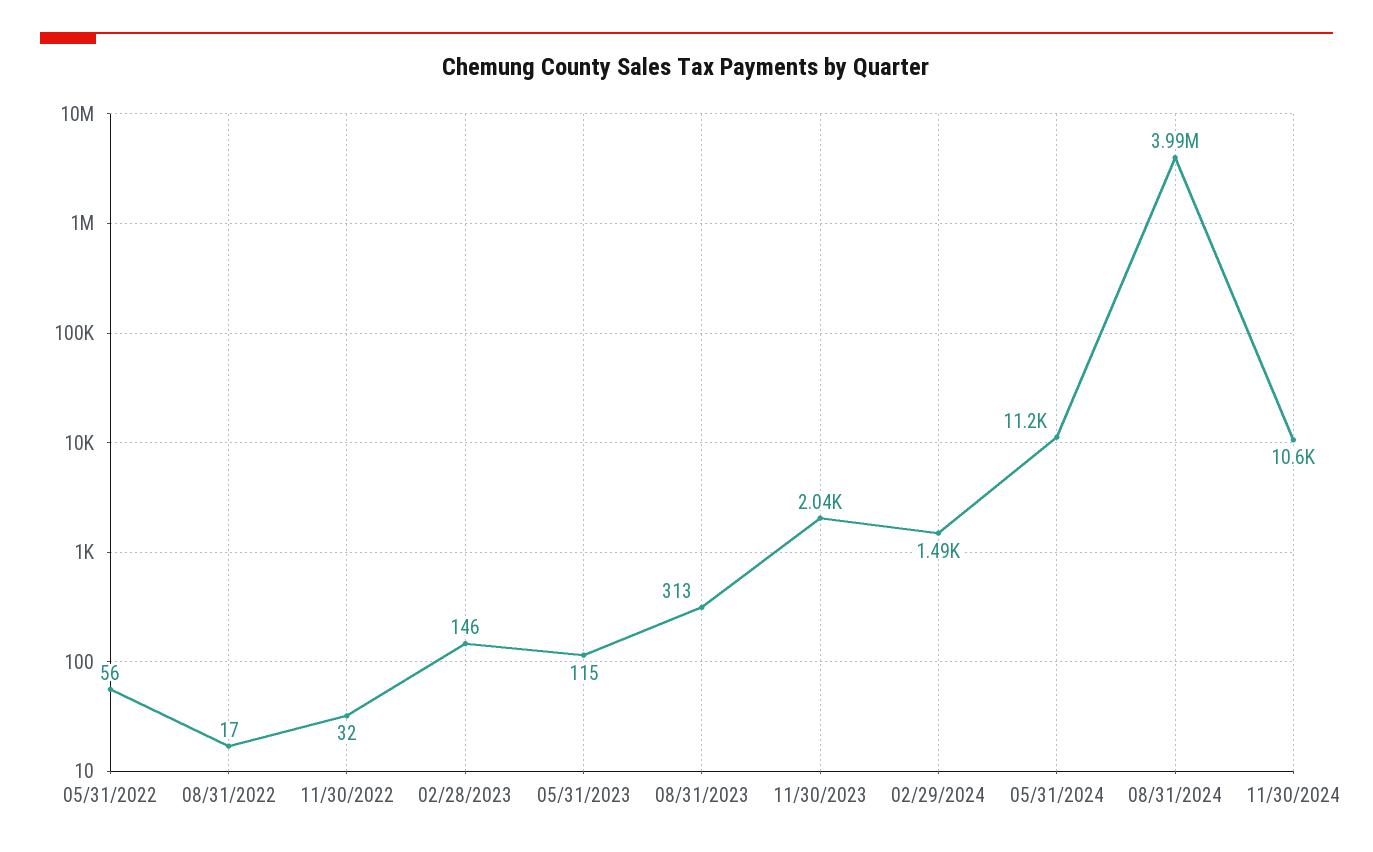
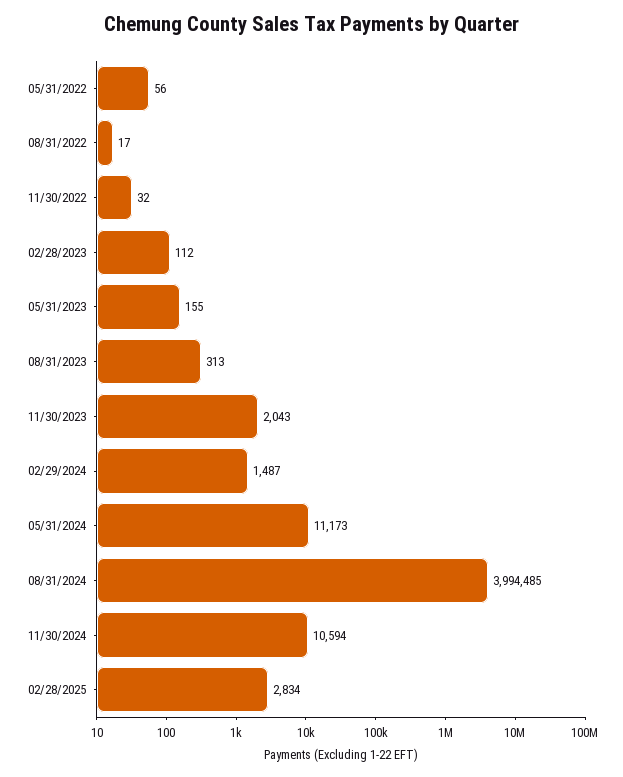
02/28/2023: 146 -> 112
05/31/2023: 115 -> 155
02/28/2025: none -> 2834

